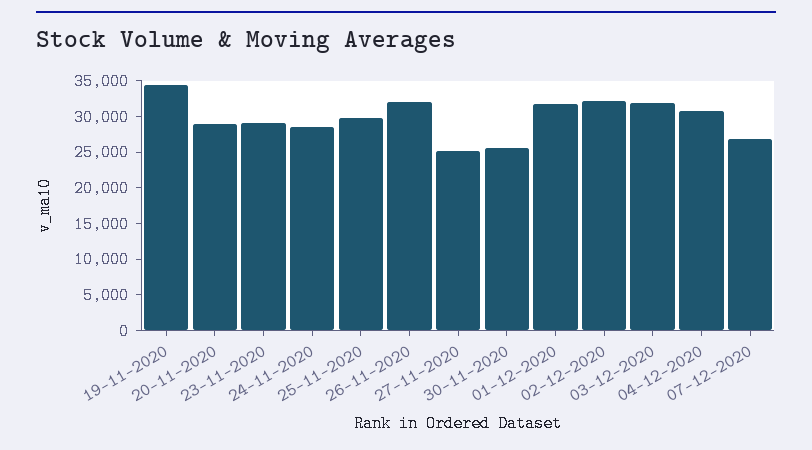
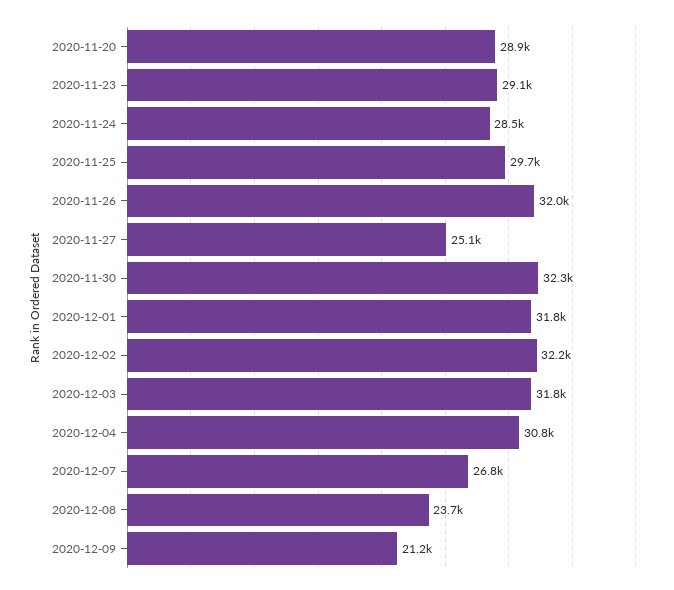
19-11-2020: 35000 -> none
30-11-2020: 25000 -> 32300
2020-12-08: none -> 23700
2020-12-09: none -> 21200

